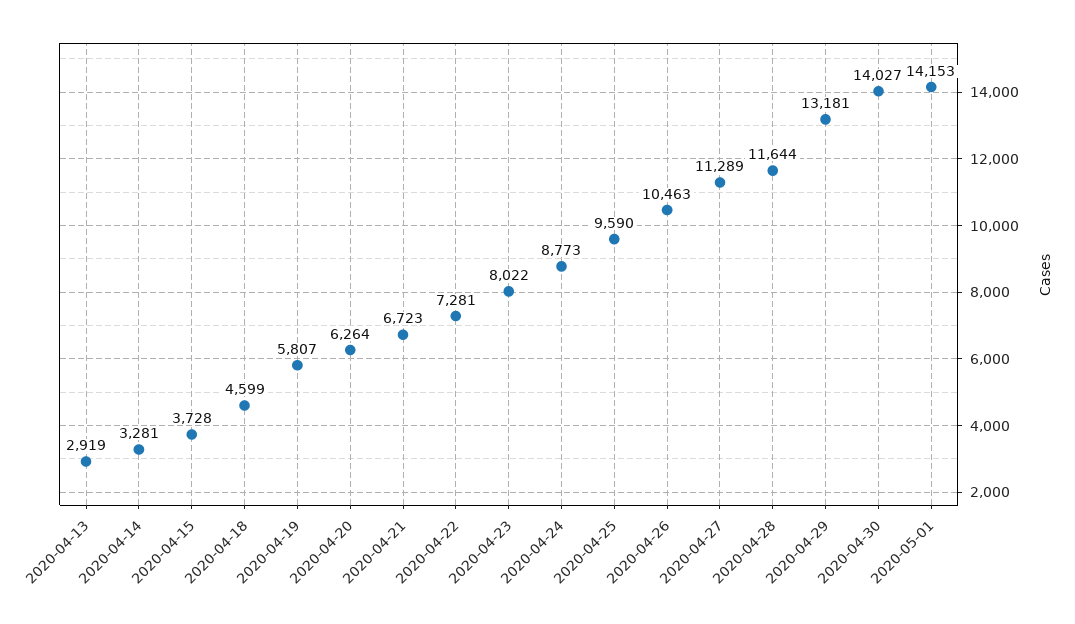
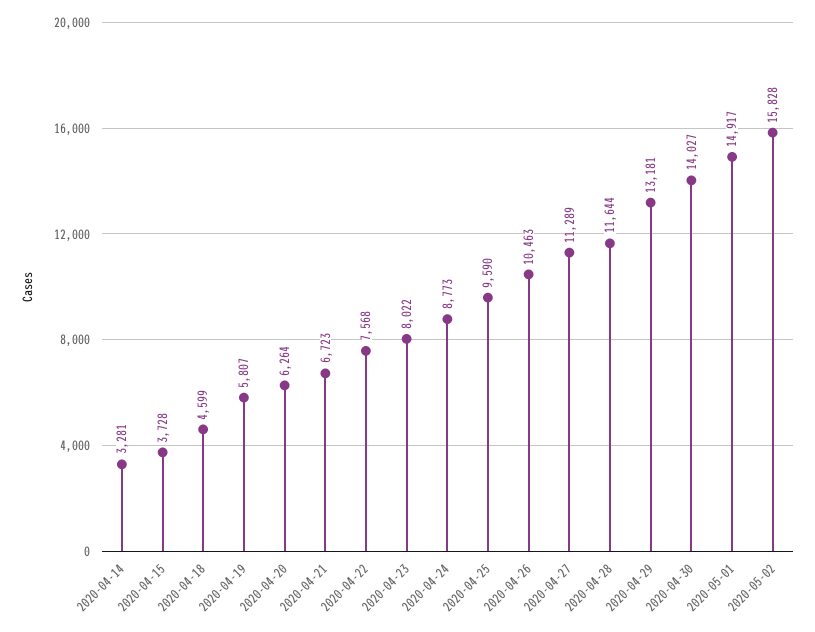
2020-04-13: 2919 -> none
2020-04-22: 7281 -> 7568
2020-05-01: 14153 -> 14917
2020-05-02: none -> 15828

